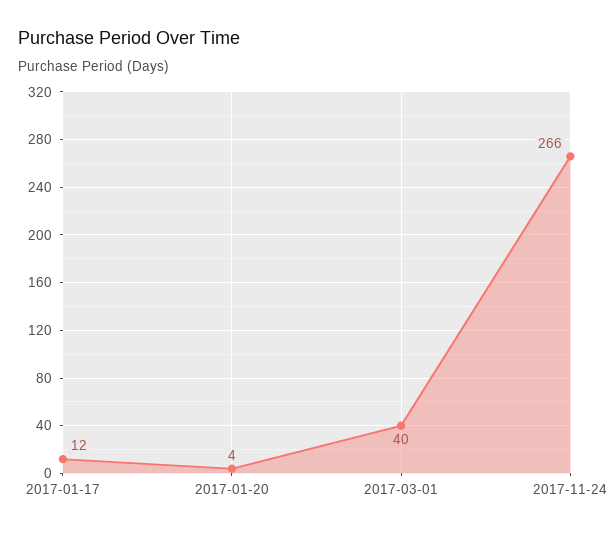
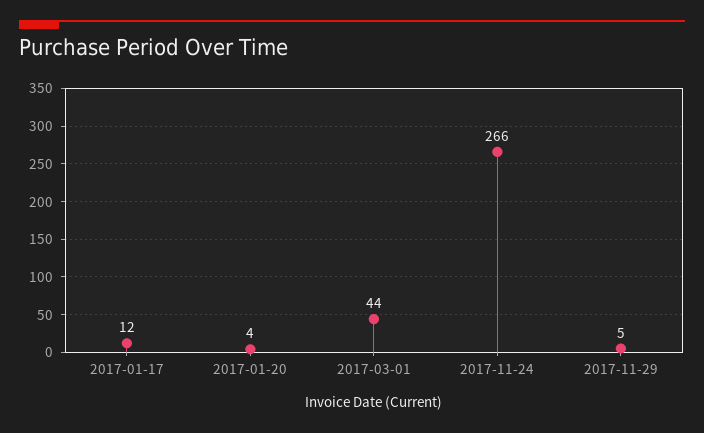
2017-03-01: 40 -> 44
2017-11-29: none -> 5

